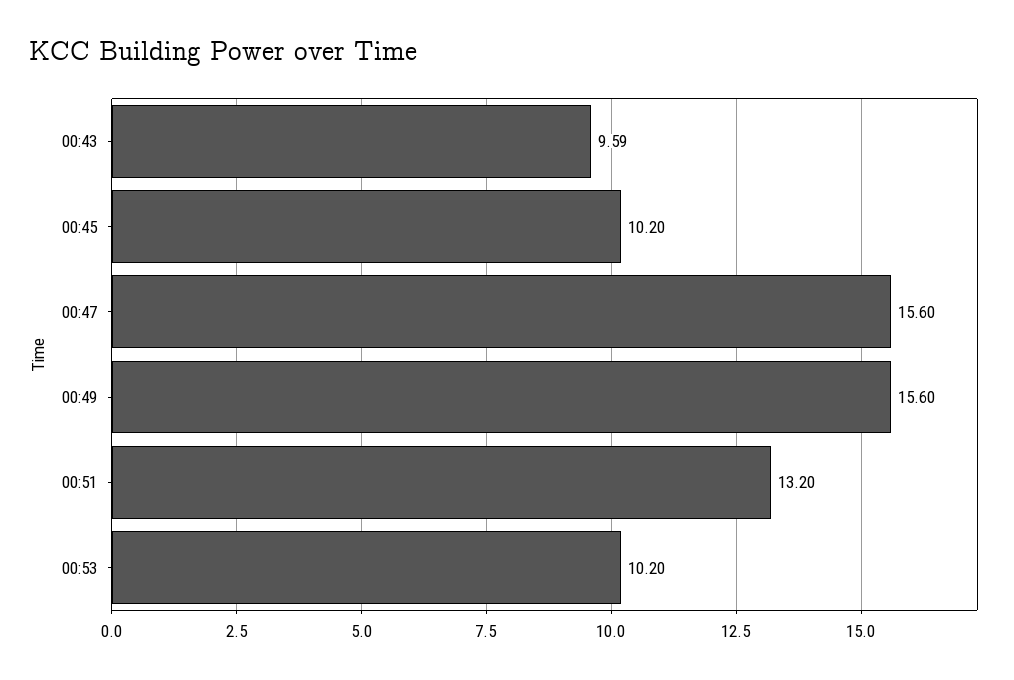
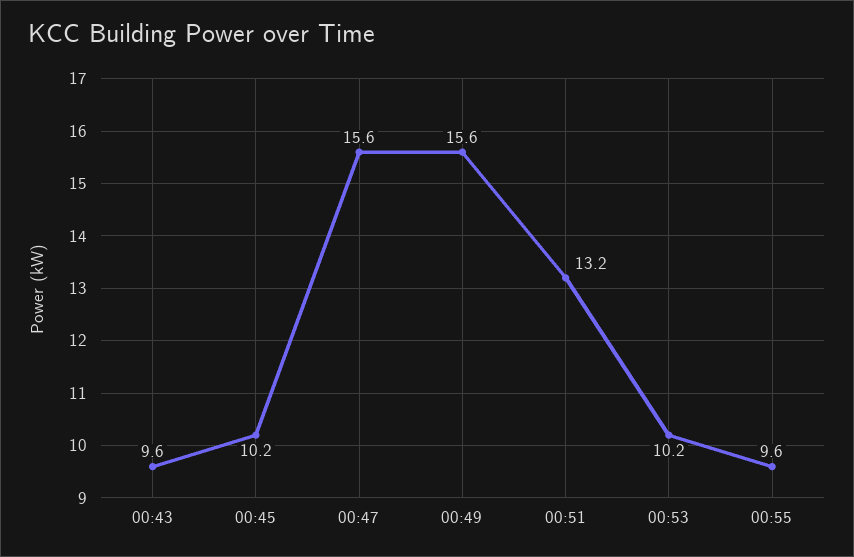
00:55: none -> 9.6

